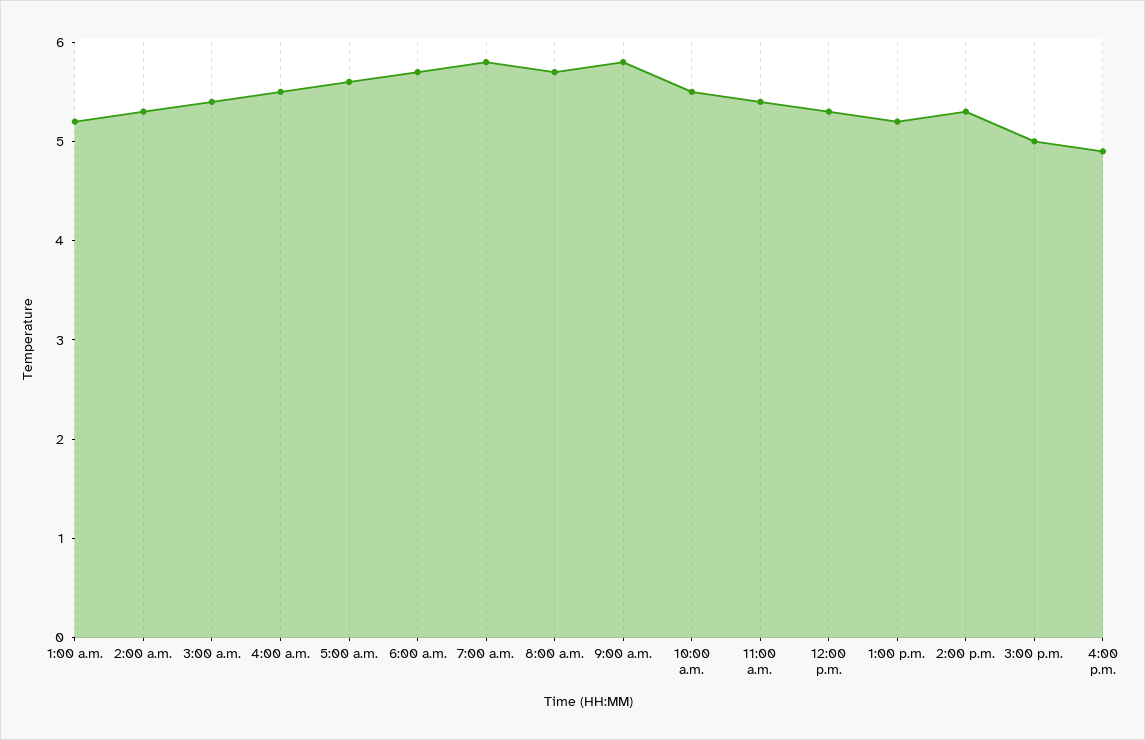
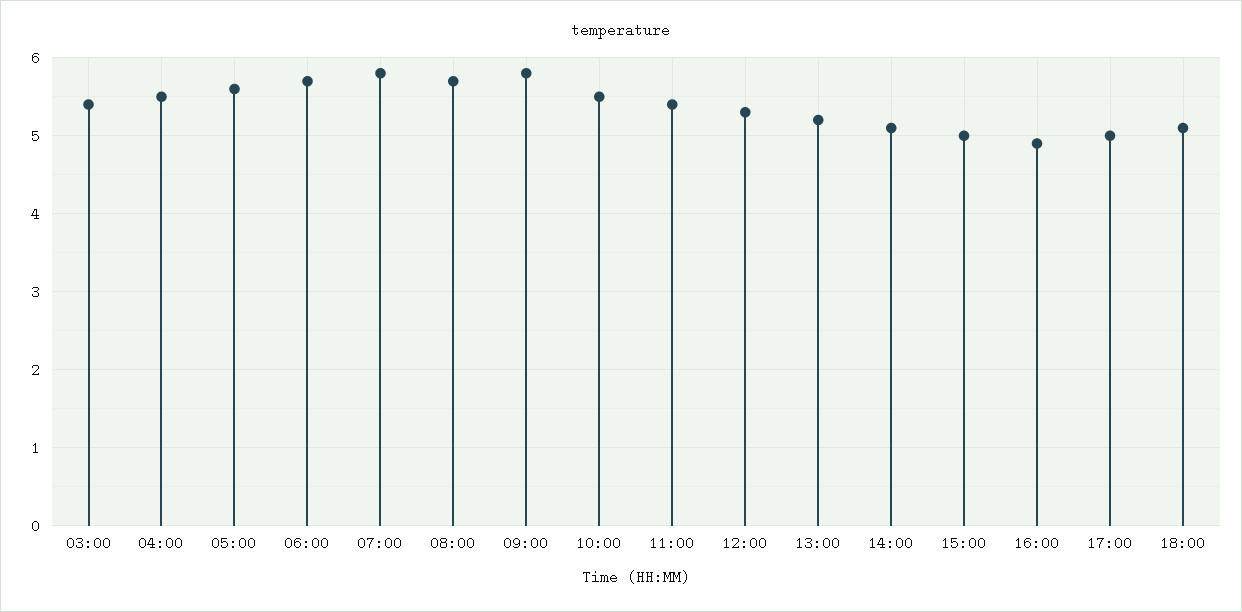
1:00 a.m.: 5.2 -> none
2:00 a.m.: 5.3 -> none
2:00 p.m.: 5.3 -> 5.1
17:00: none -> 5
18:00: none -> 5.1

